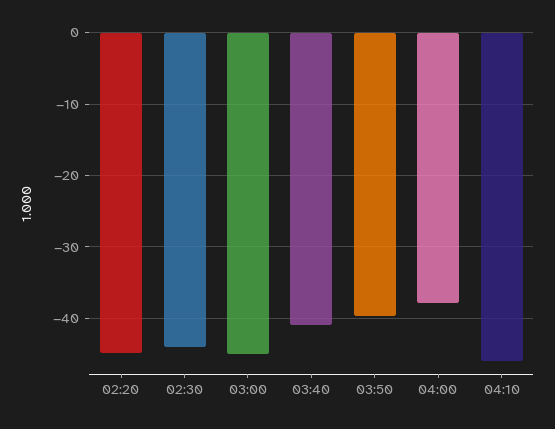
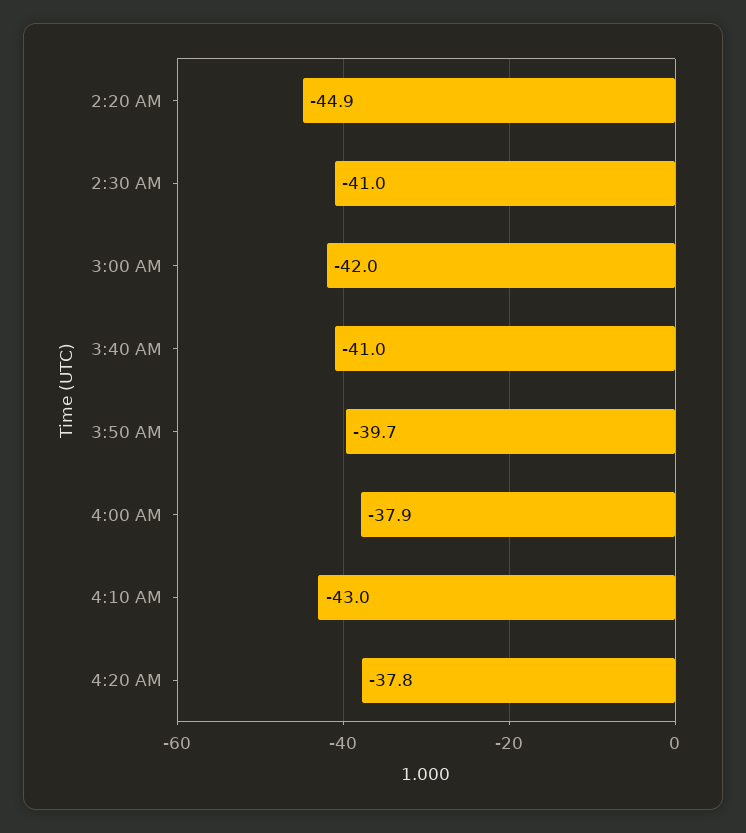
02:30: -44 -> -41
03:00: -45 -> -42
04:10: -46 -> -43
4:20 AM: none -> -37.8

